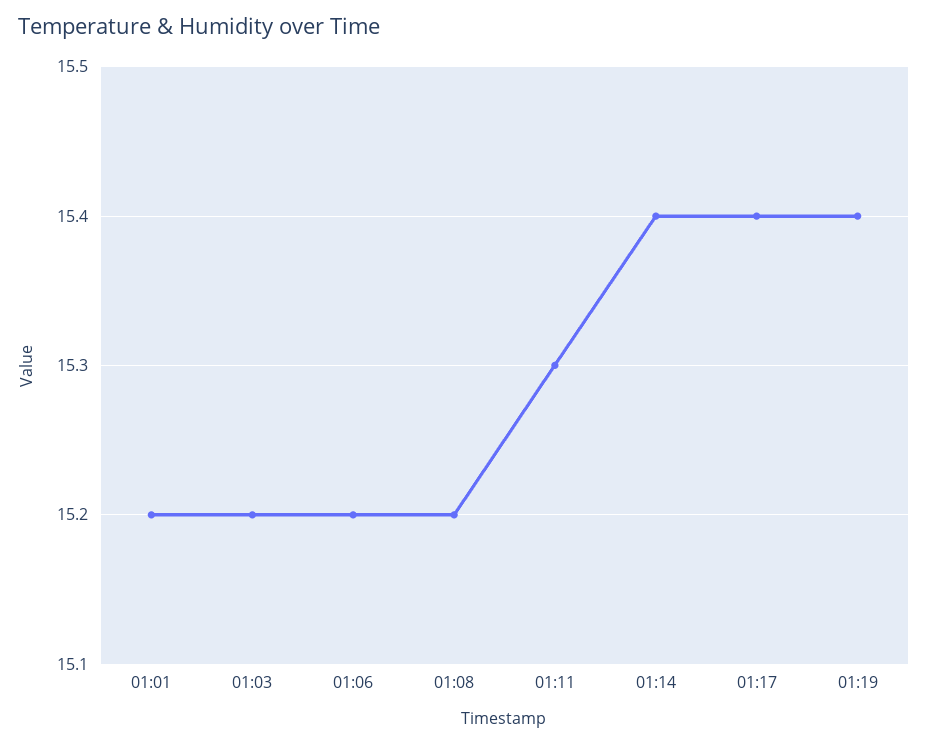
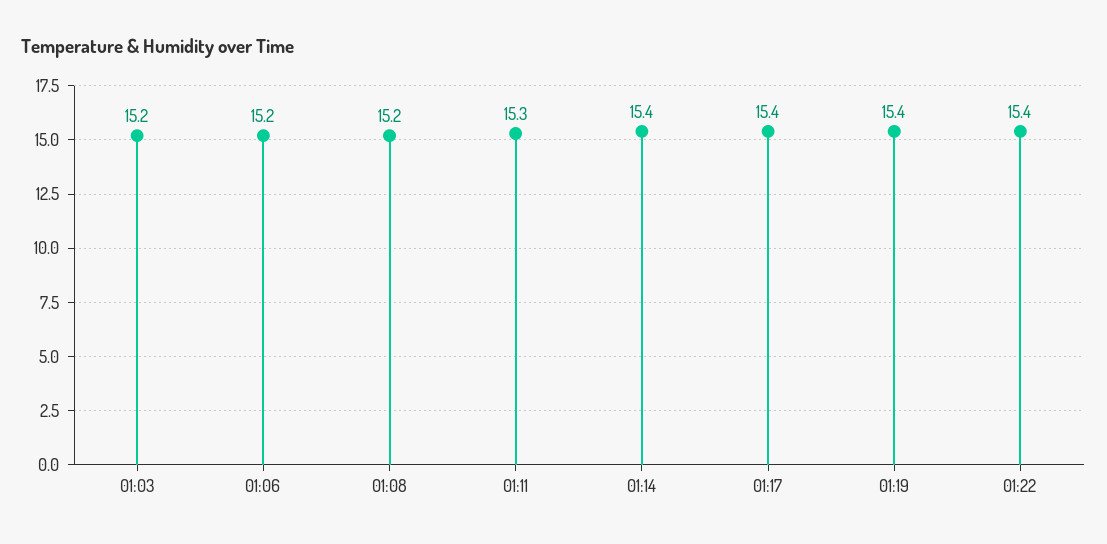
01:01: 15.2 -> none
01:22: none -> 15.4

